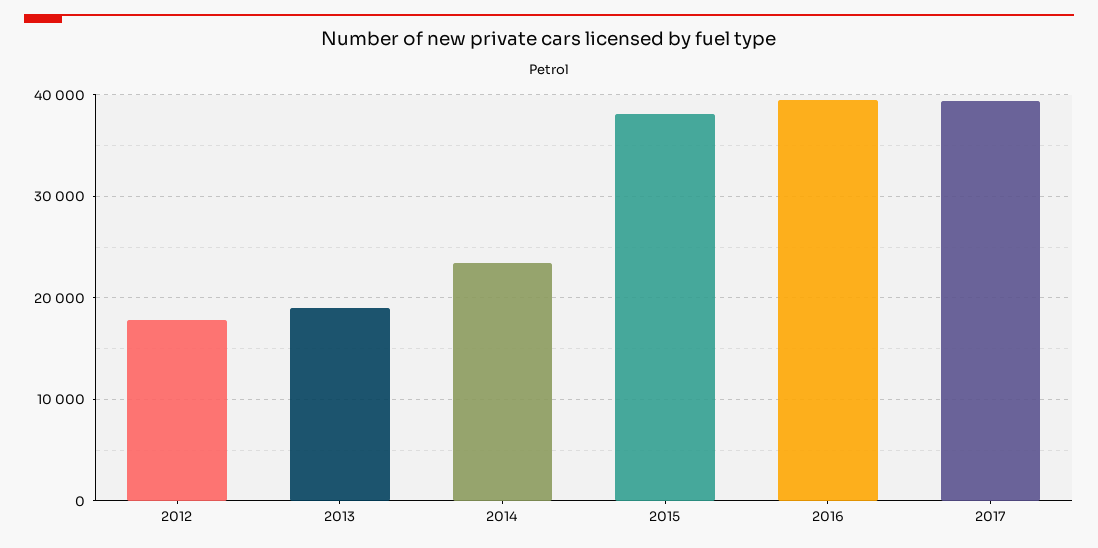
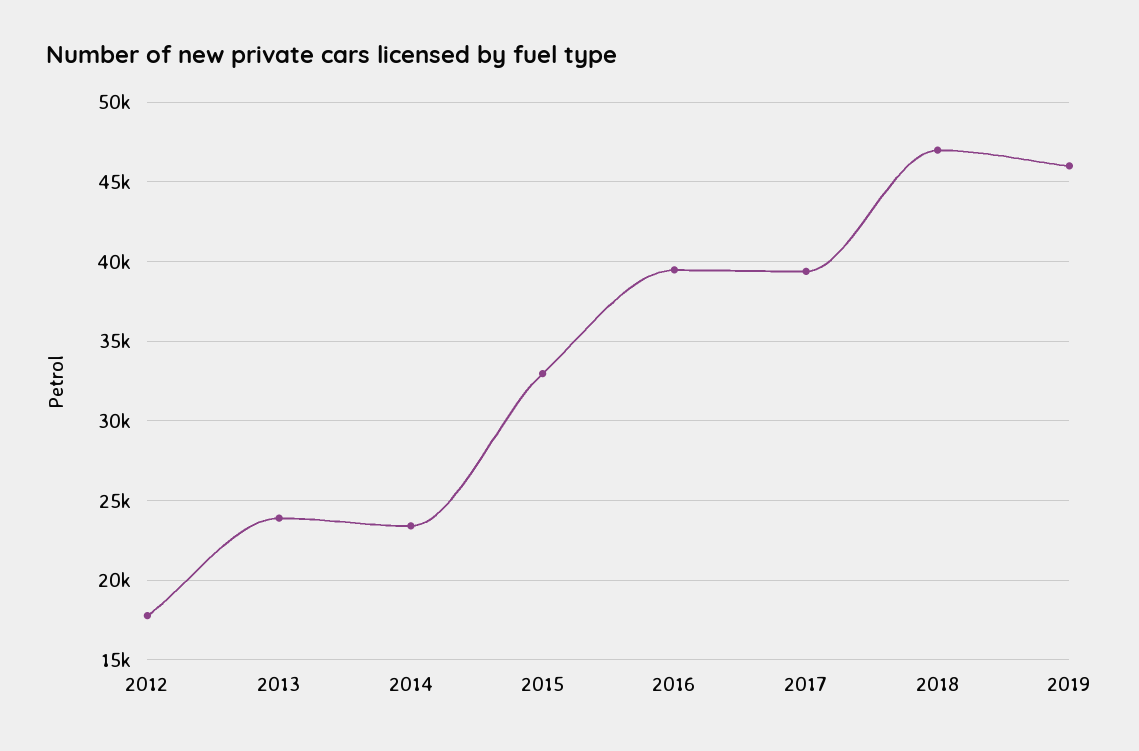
2013: 19000 -> 24000
2015: 38000 -> 33000
2018: none -> 47000
2019: none -> 46000

